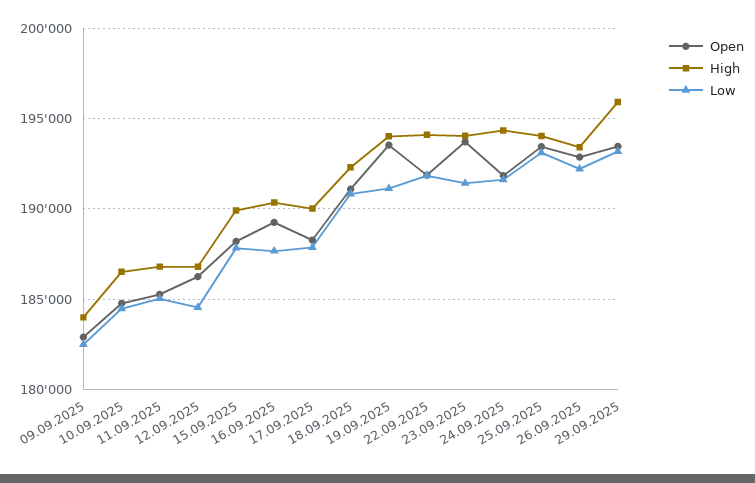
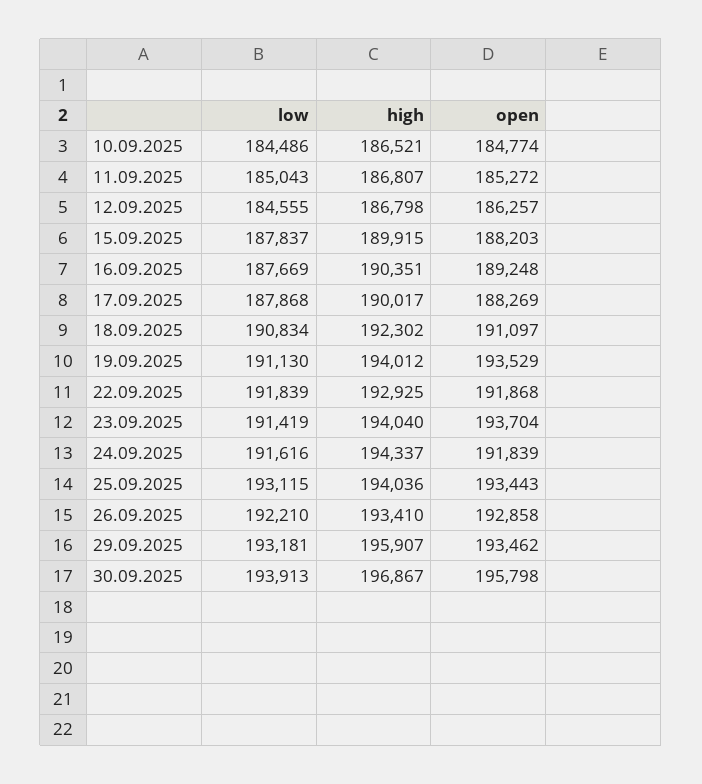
Open, 09.09.2025: 183000 -> none
High, 09.09.2025: 184000 -> none
Low, 09.09.2025: 182500 -> none
High, 22.09.2025: 194000 -> 192925
Low, 30.09.2025: none -> 193913
High, 30.09.2025: none -> 196867
Open, 30.09.2025: none -> 195798

